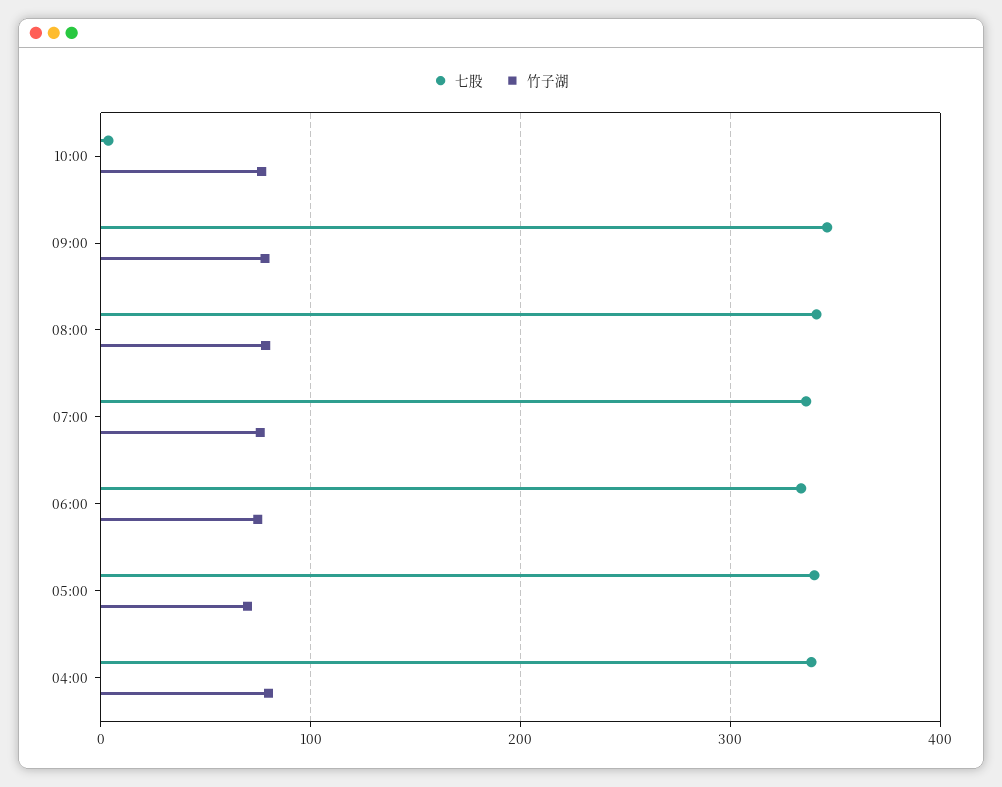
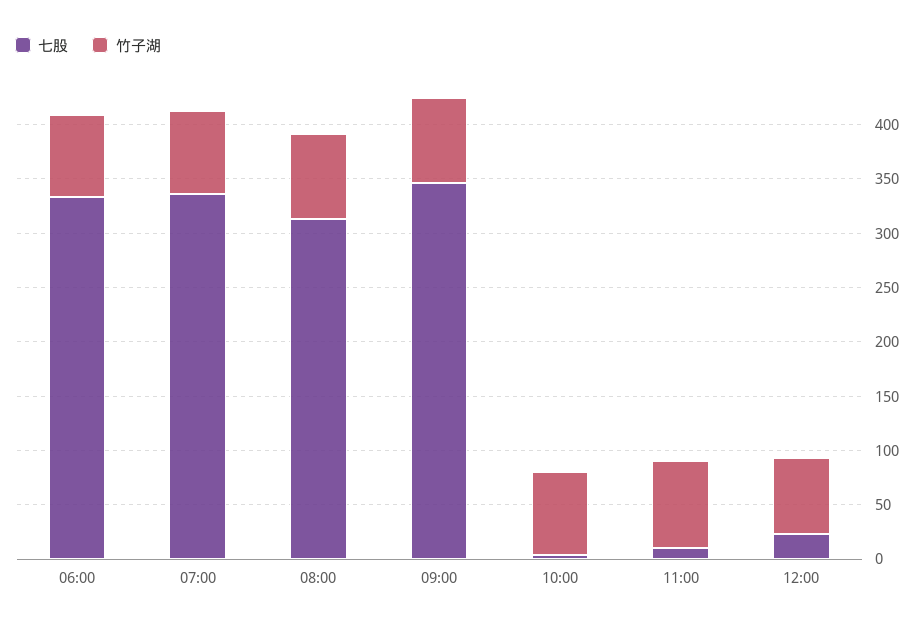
七股, 08:00: 340 -> 310
七股, 05:00: 340 -> none
竹子湖, 05:00: 70 -> none
七股, 04:00: 340 -> none
竹子湖, 04:00: 80 -> none
七股, 11:00: none -> 10
竹子湖, 11:00: none -> 80
七股, 12:00: none -> 20
竹子湖, 12:00: none -> 70

